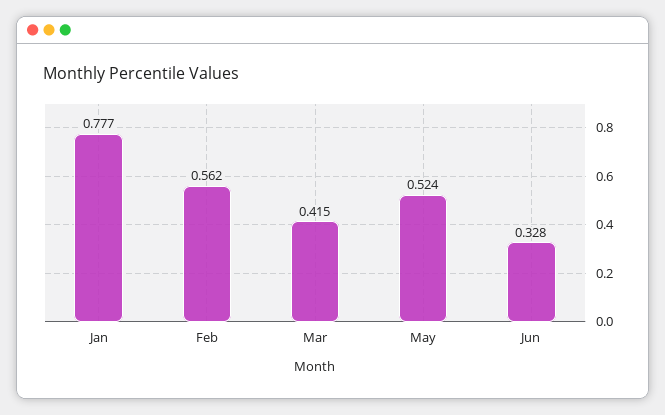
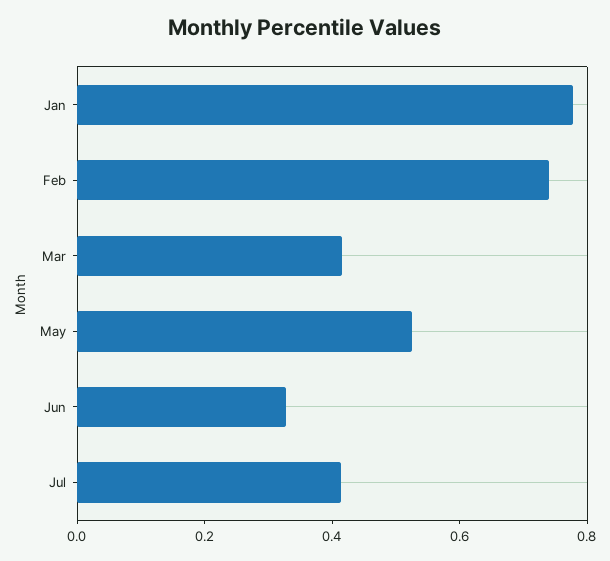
Feb: 0.562 -> 0.75
Jul: none -> 0.4

